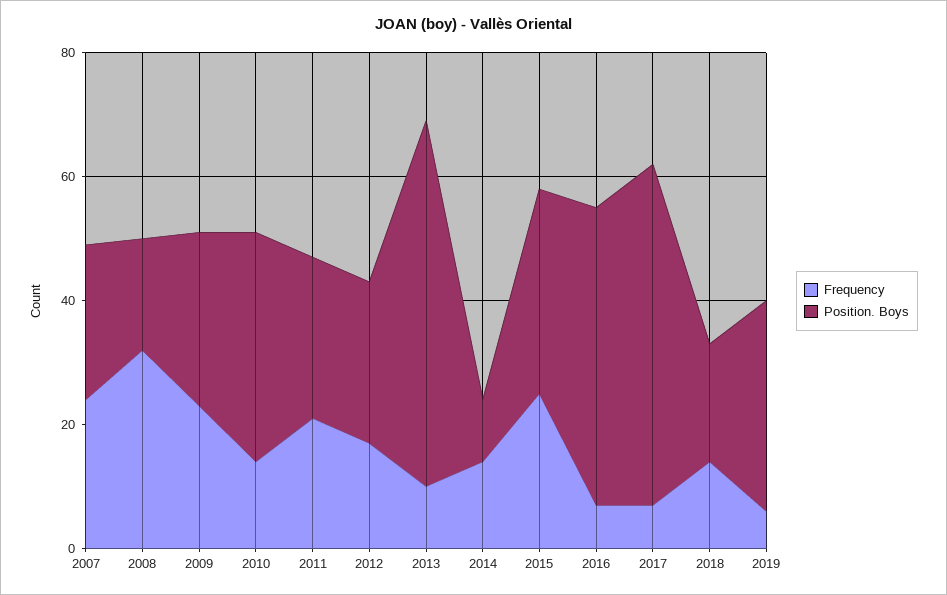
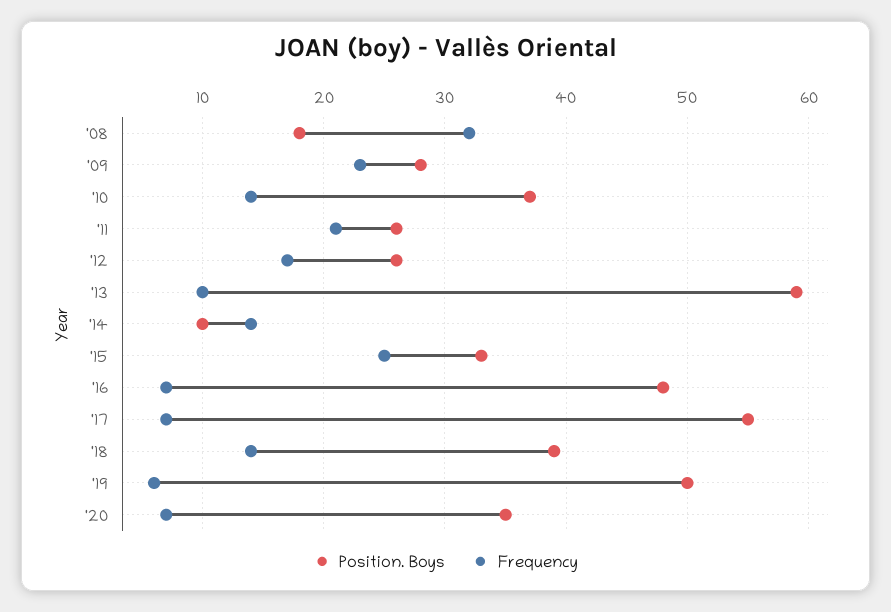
Frequency, 2007: 25 -> none
Position. Boys, 2007: 25 -> none
Position. Boys, 2018: 20 -> 39
Position. Boys, 2019: 35 -> 50
Position. Boys, '20: none -> 35
Frequency, '20: none -> 7

